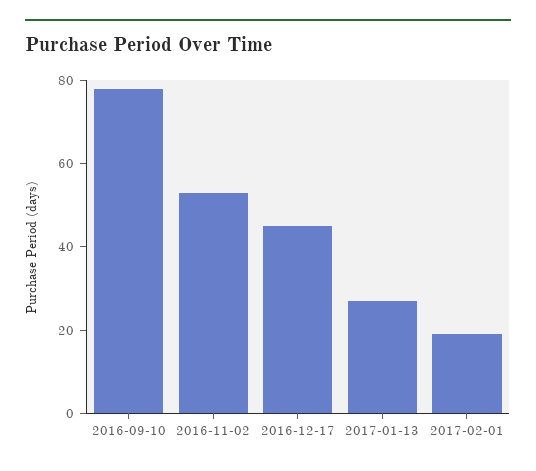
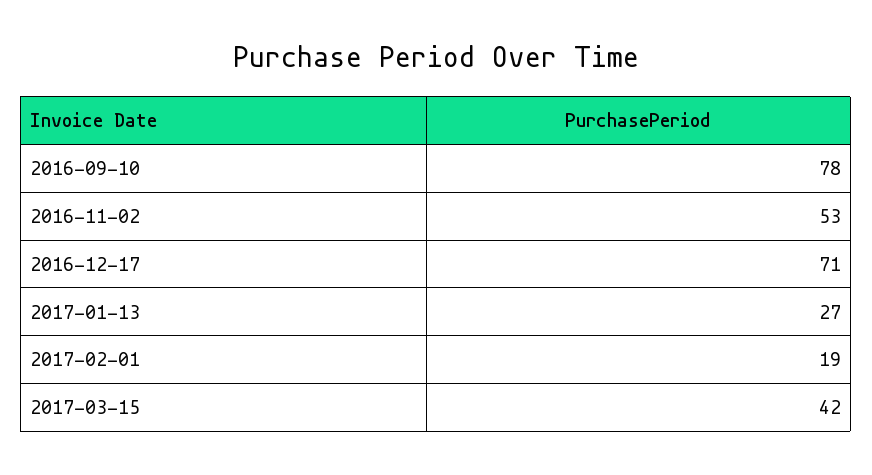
2016-12-17: 45 -> 71
2017-03-15: none -> 42

